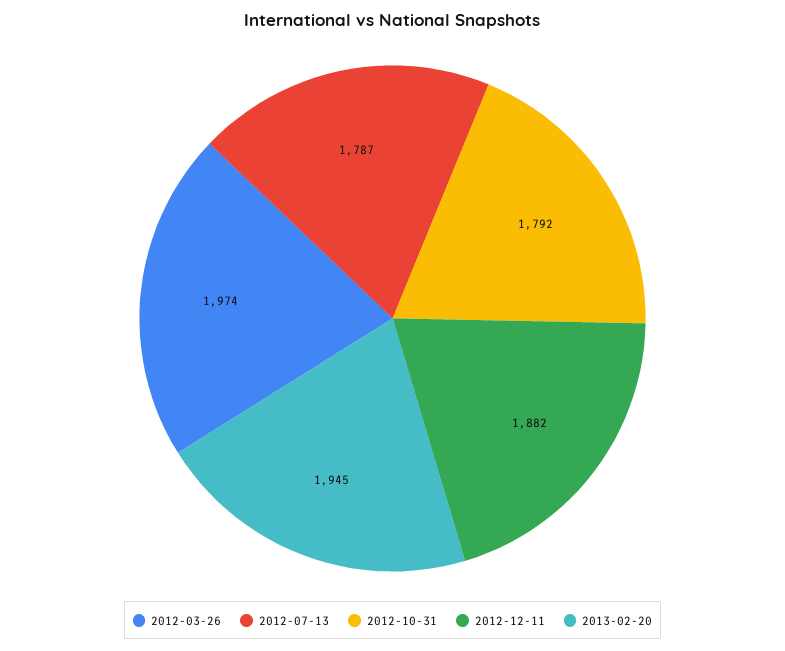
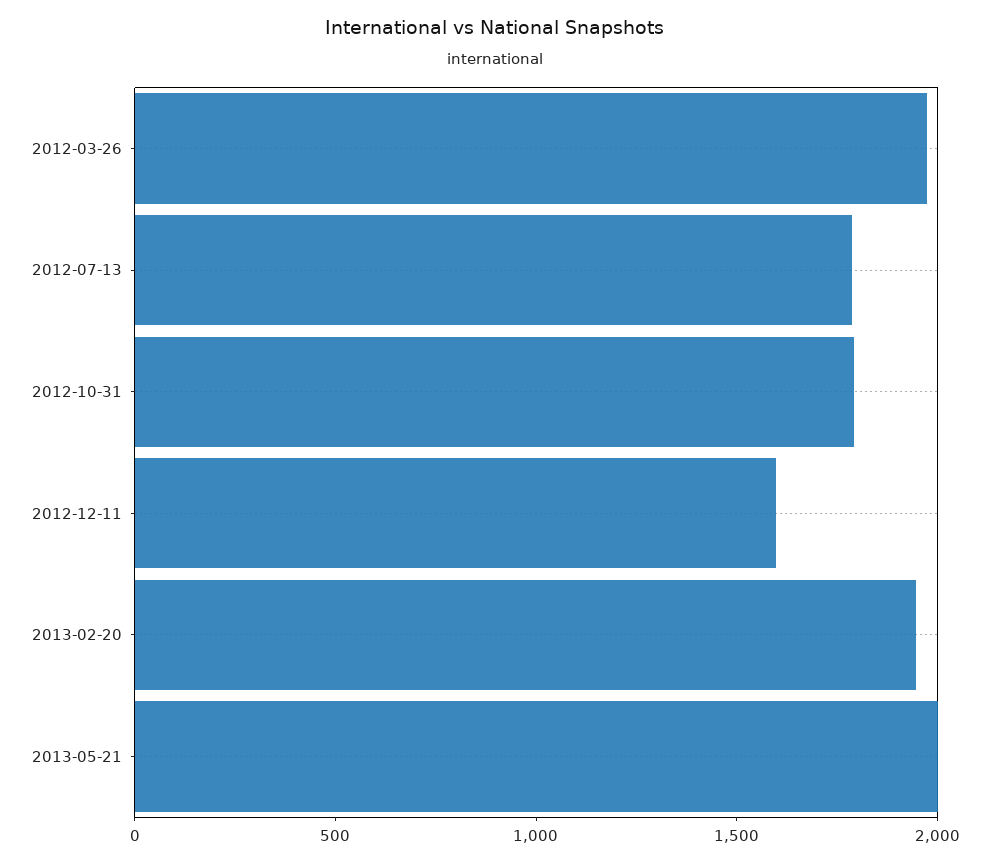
2012-12-11: 1882 -> 1600
2013-05-21: none -> 2000

